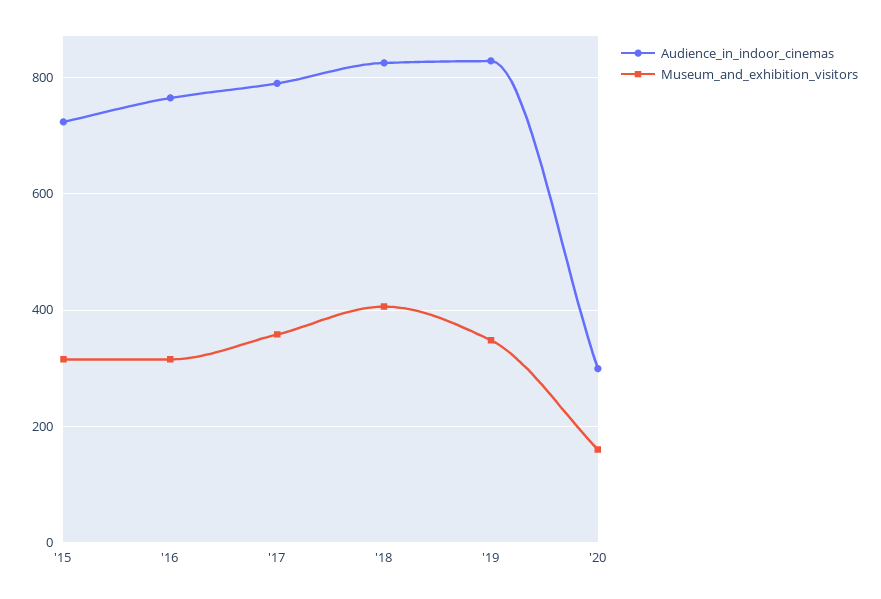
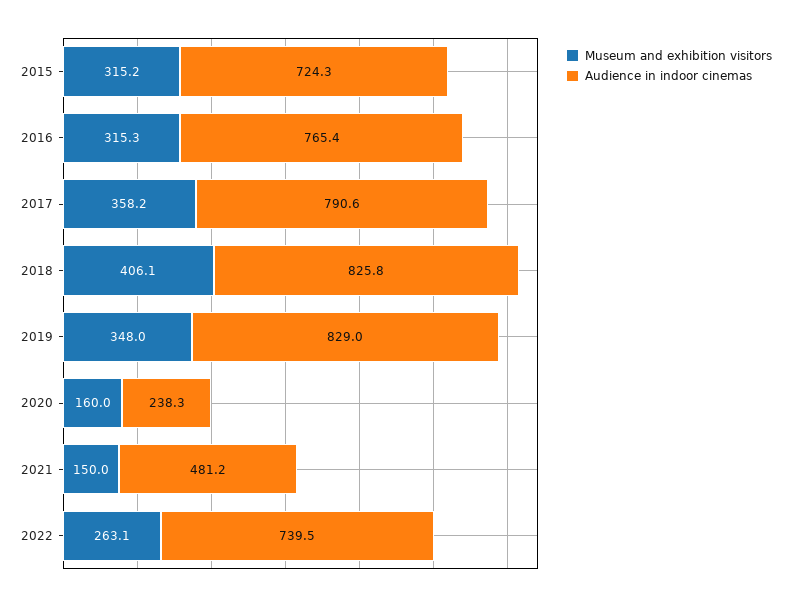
Audience_in_indoor_cinemas, '20: 300 -> 238.3
Museum_and_exhibition_visitors, 2021: none -> 150
Audience_in_indoor_cinemas, 2021: none -> 481.2
Museum_and_exhibition_visitors, 2022: none -> 263.1
Audience_in_indoor_cinemas, 2022: none -> 739.5

